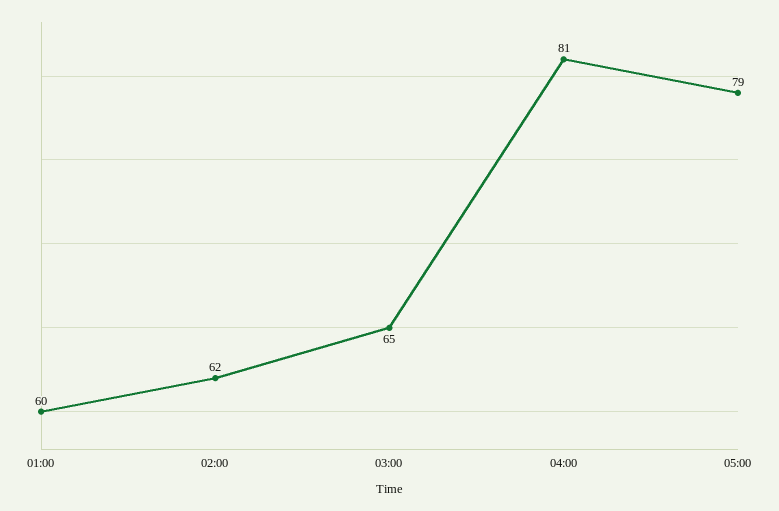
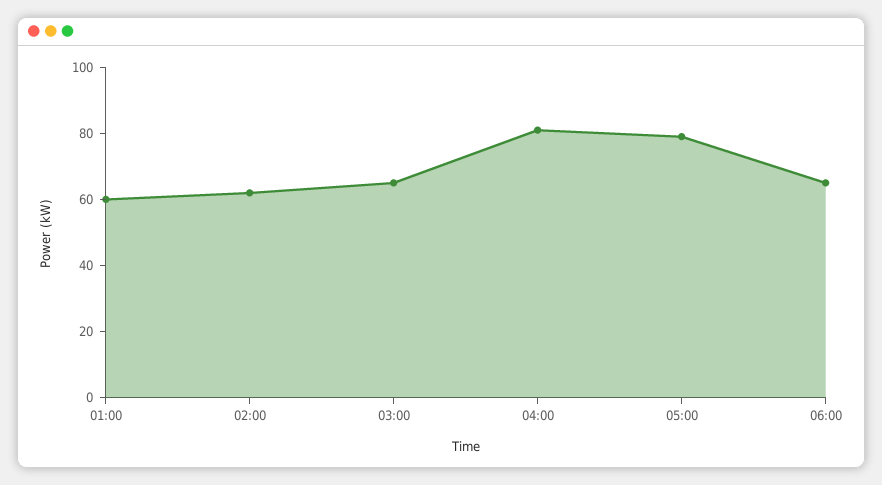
06:00: none -> 65

